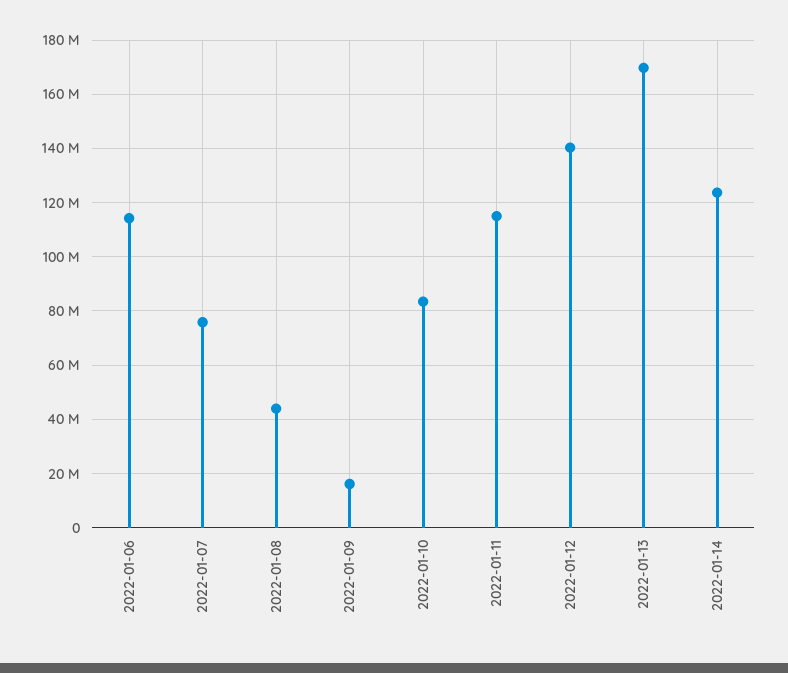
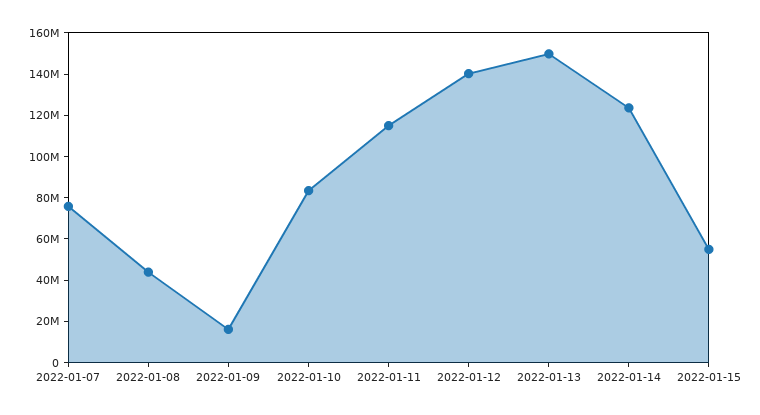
2022-01-06: 115000000 -> none
2022-01-13: 170000000 -> 150000000
2022-01-15: none -> 55000000

